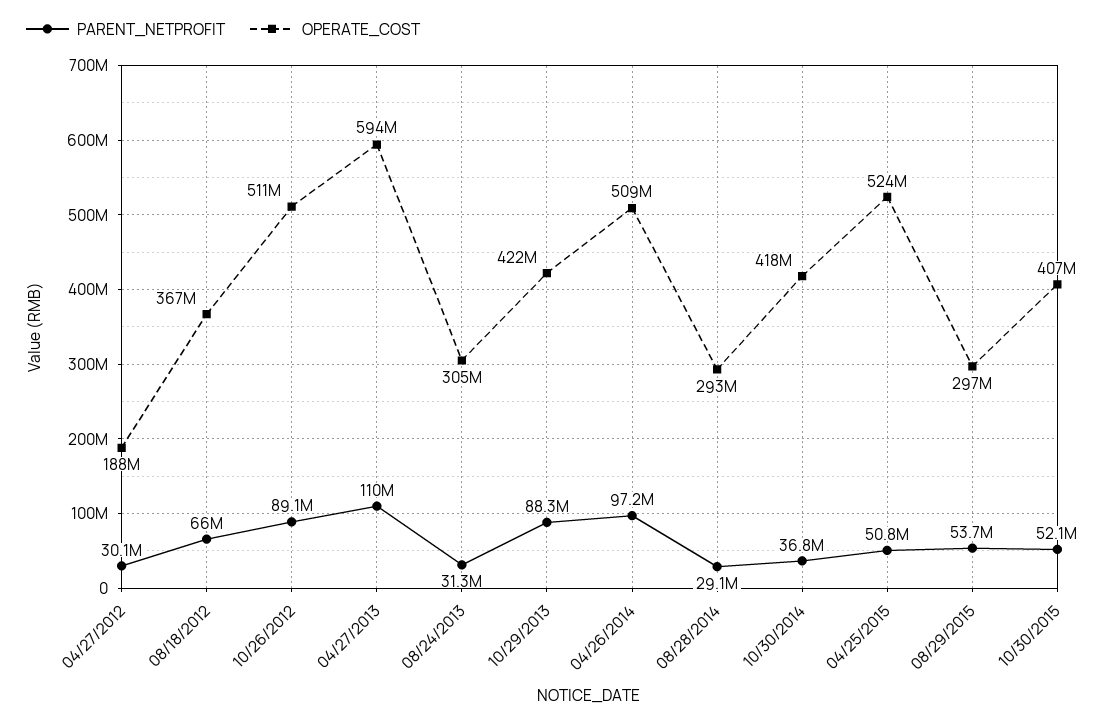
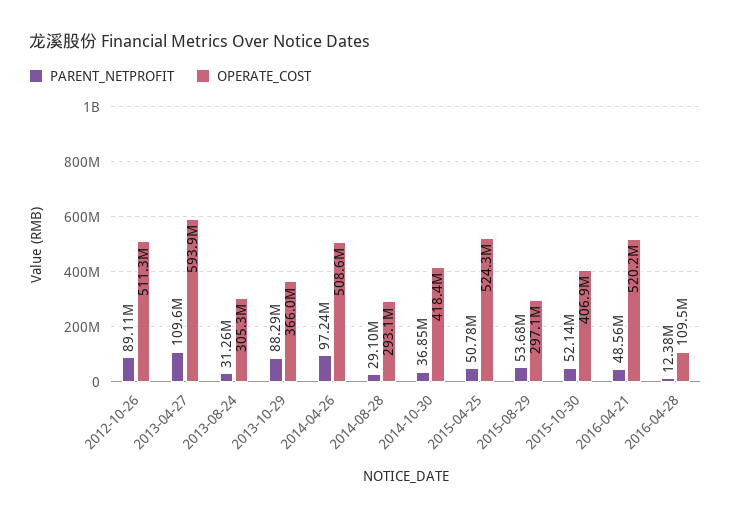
PARENT_NETPROFIT, 04/27/2012: 30100000 -> none
OPERATE_COST, 04/27/2012: 188000000 -> none
PARENT_NETPROFIT, 08/18/2012: 66000000 -> none
OPERATE_COST, 08/18/2012: 367000000 -> none
OPERATE_COST, 10/29/2013: 422000000 -> 366000000
PARENT_NETPROFIT, 2016-04-21: none -> 48560000
OPERATE_COST, 2016-04-21: none -> 520200000
PARENT_NETPROFIT, 2016-04-28: none -> 12380000
OPERATE_COST, 2016-04-28: none -> 109500000

